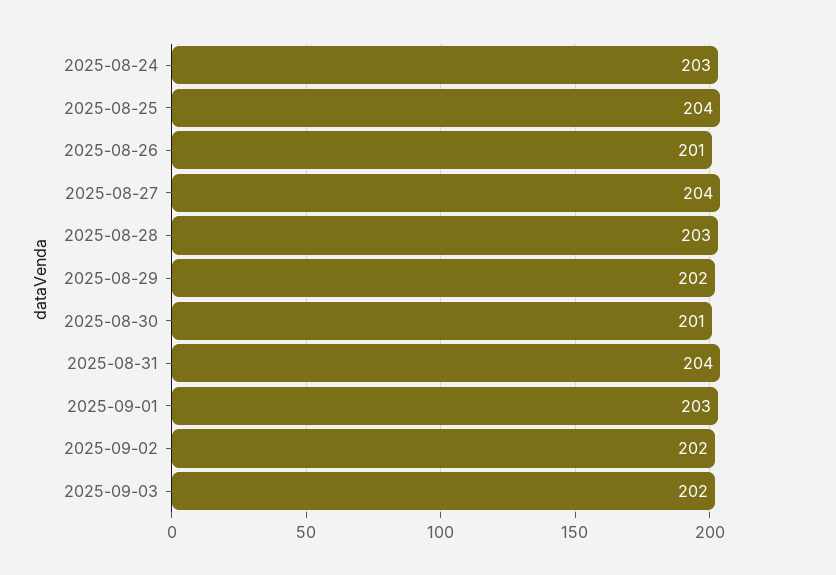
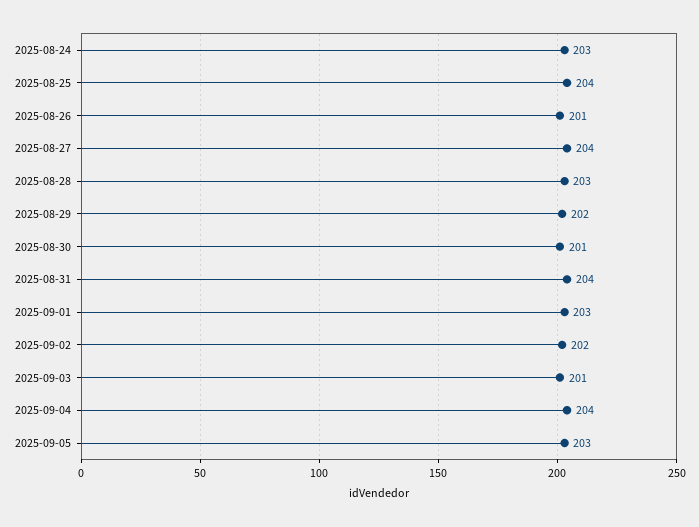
2025-09-03: 202 -> 201
2025-09-04: none -> 204
2025-09-05: none -> 203

